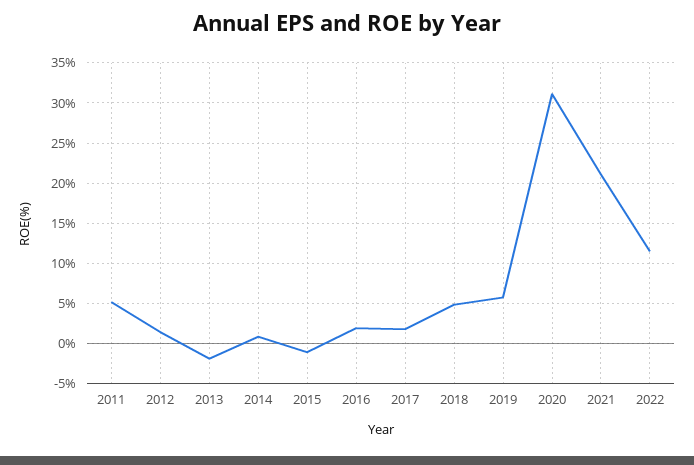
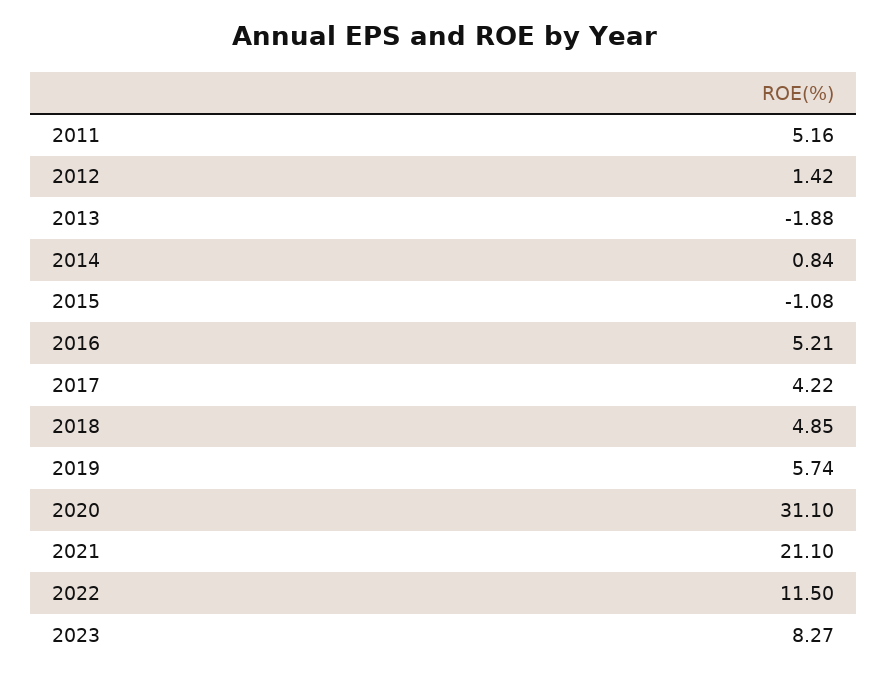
2016: 2 -> 5.21
2017: 2 -> 4.22
2023: none -> 8.27

